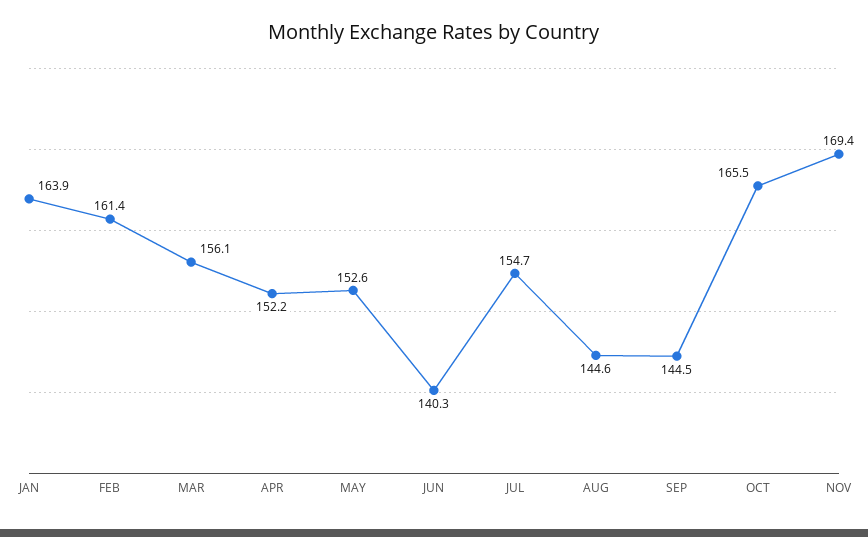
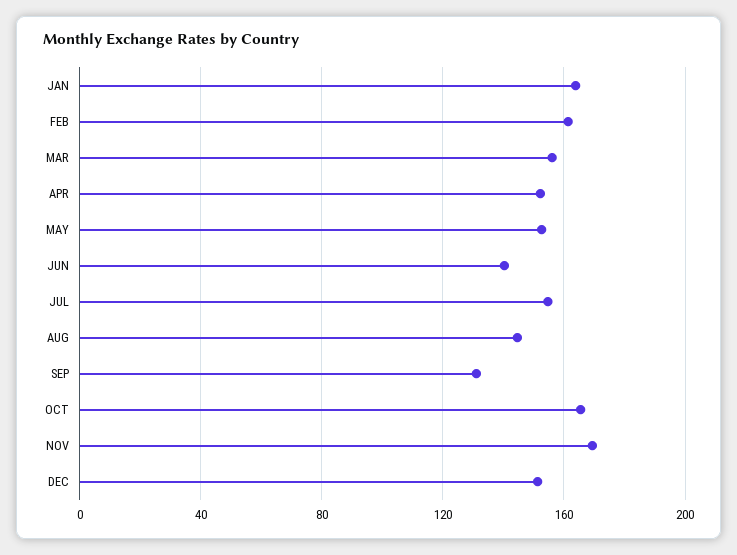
SEP: 144.5 -> 130
DEC: none -> 150

